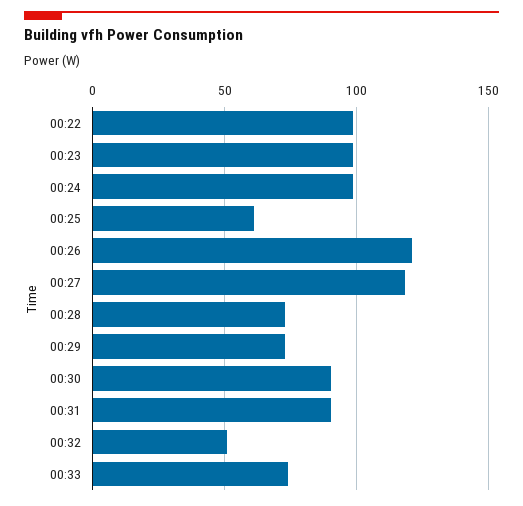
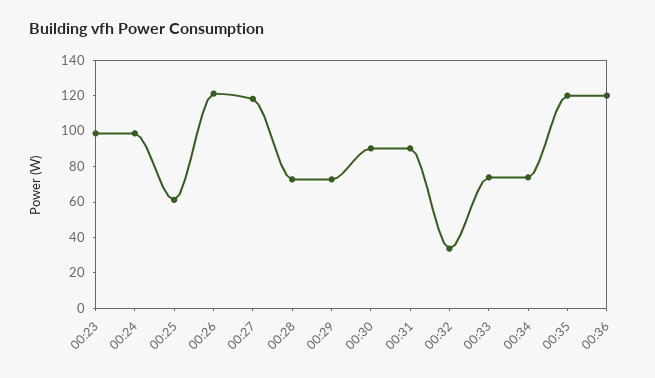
00:22: 100 -> none
00:32: 50 -> 35
00:34: none -> 75
00:35: none -> 120
00:36: none -> 120

